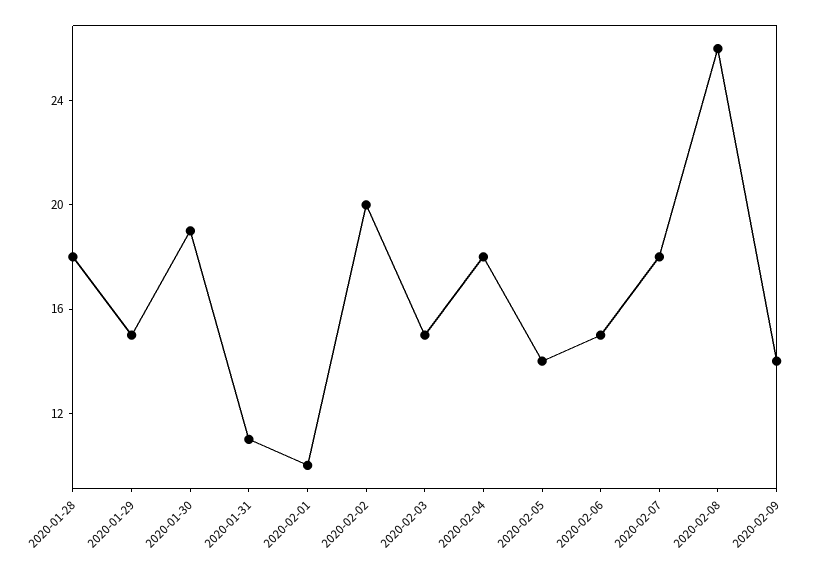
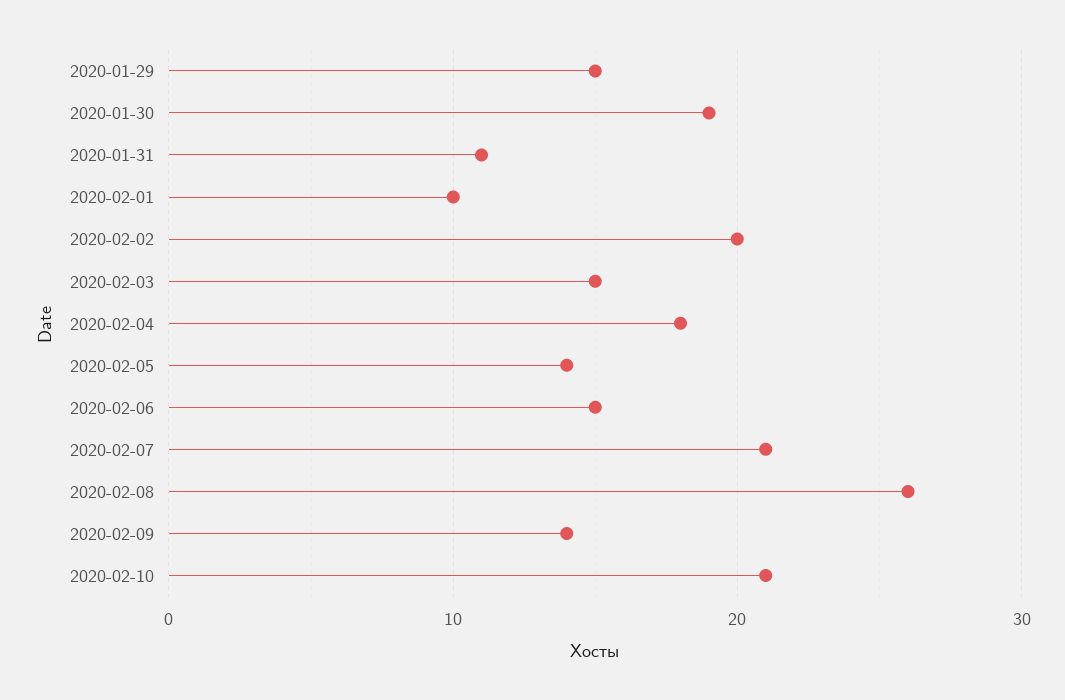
2020-01-28: 18 -> none
2020-02-07: 18 -> 21
2020-02-10: none -> 21

